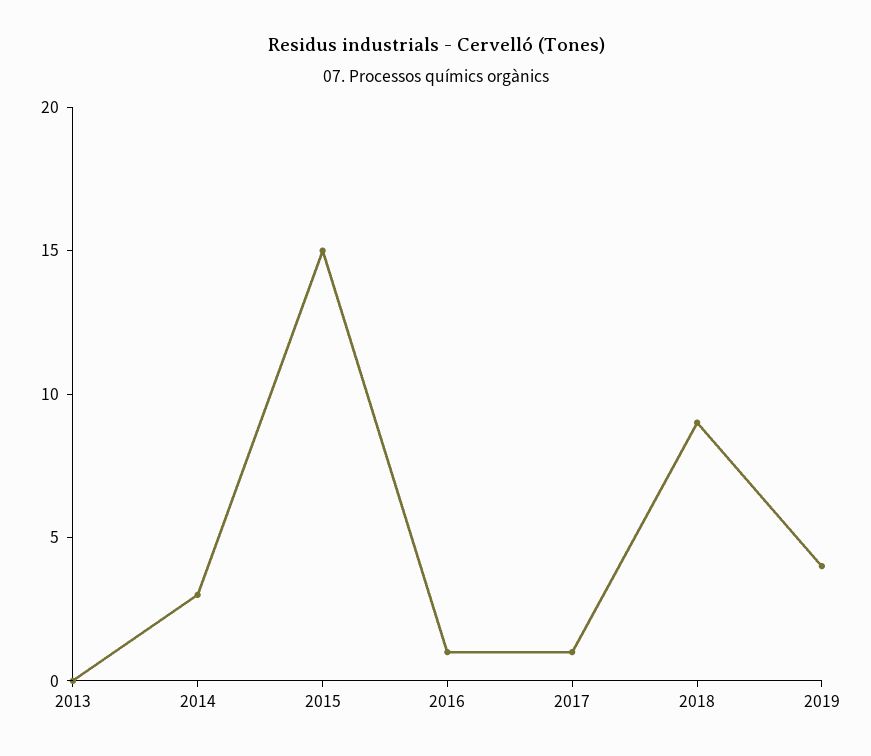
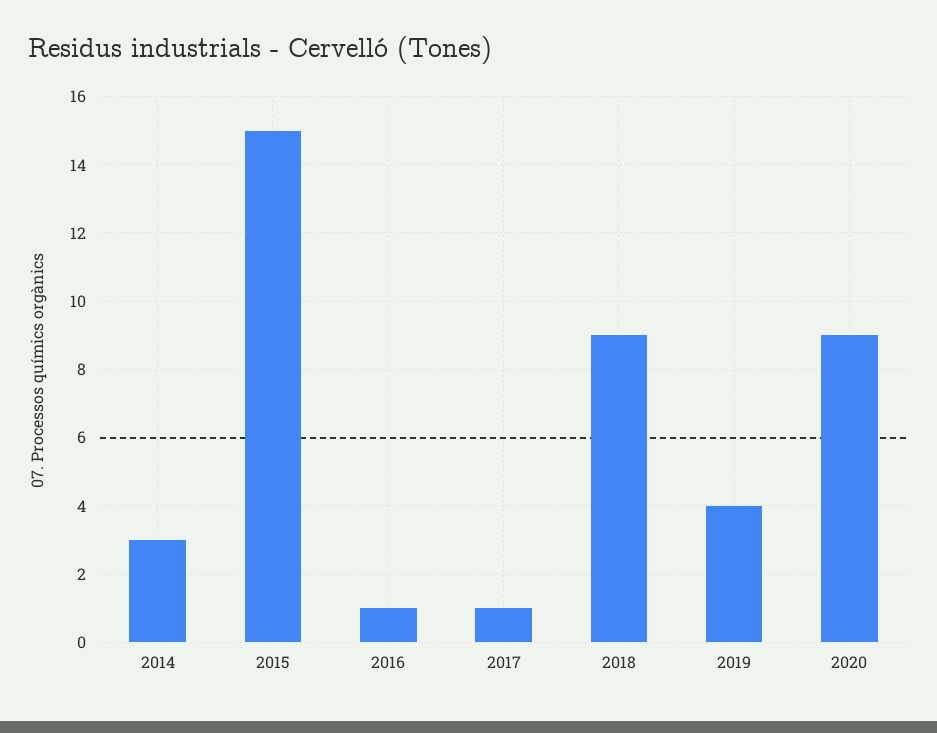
2013: 0 -> none
2020: none -> 9

